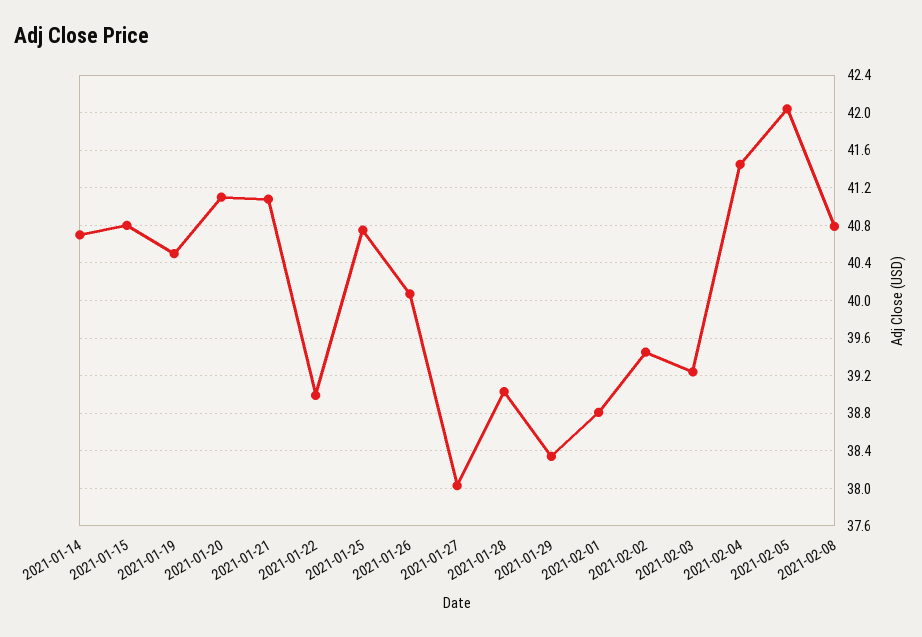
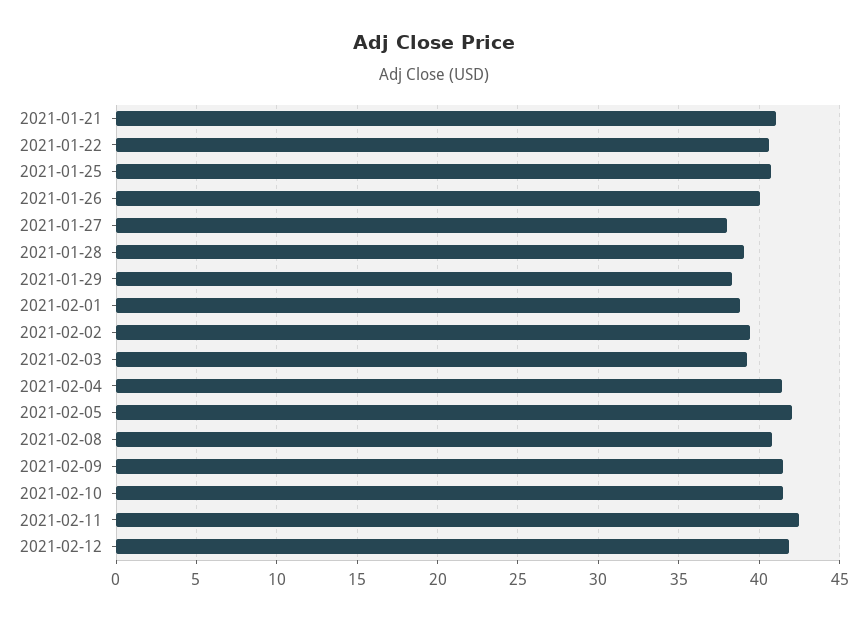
2021-01-14: 40.7 -> none
2021-01-15: 40.8 -> none
2021-01-19: 40.5 -> none
2021-01-20: 41.1 -> none
2021-01-22: 39 -> 40.5
2021-02-09: none -> 41.5
2021-02-10: none -> 41.5
2021-02-11: none -> 42.5
2021-02-12: none -> 42

